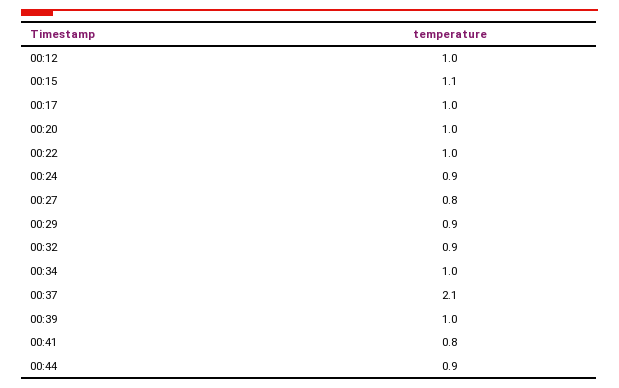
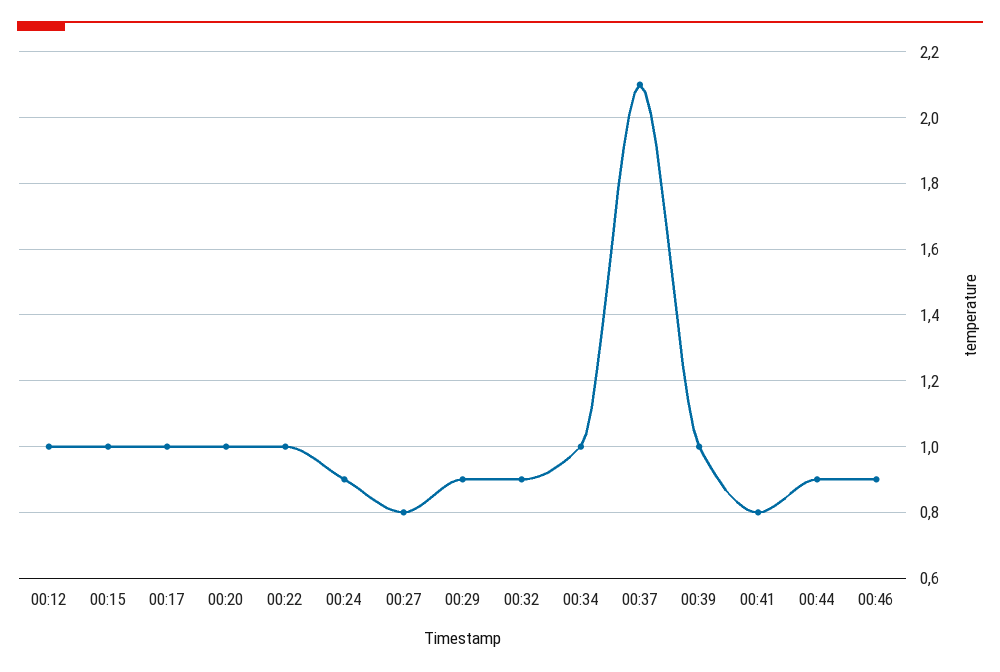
00:15: 1.1 -> 1
00:46: none -> 0.9

